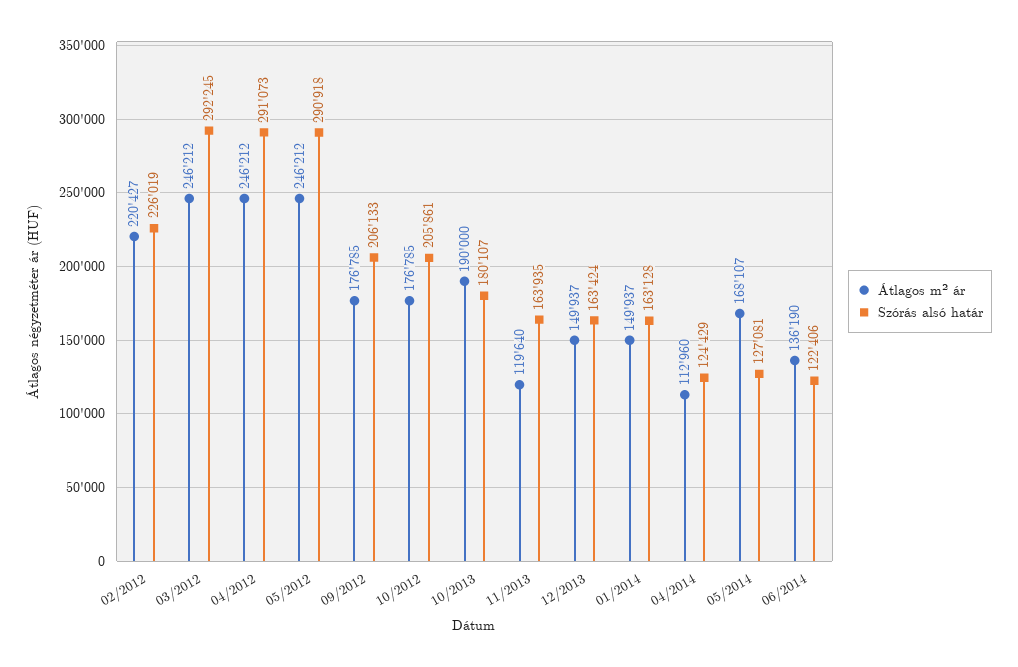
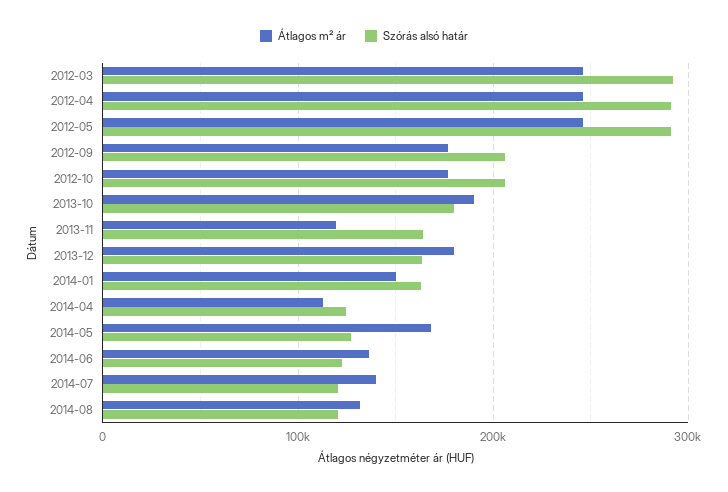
Átlagos m² ár, 02/2012: 220427 -> none
Szórás alsó határ, 02/2012: 226019 -> none
Átlagos m² ár, 12/2013: 149937 -> 180000
Átlagos m² ár, 2014-07: none -> 140000
Szórás alsó határ, 2014-07: none -> 120000
Átlagos m² ár, 2014-08: none -> 130000
Szórás alsó határ, 2014-08: none -> 120000

